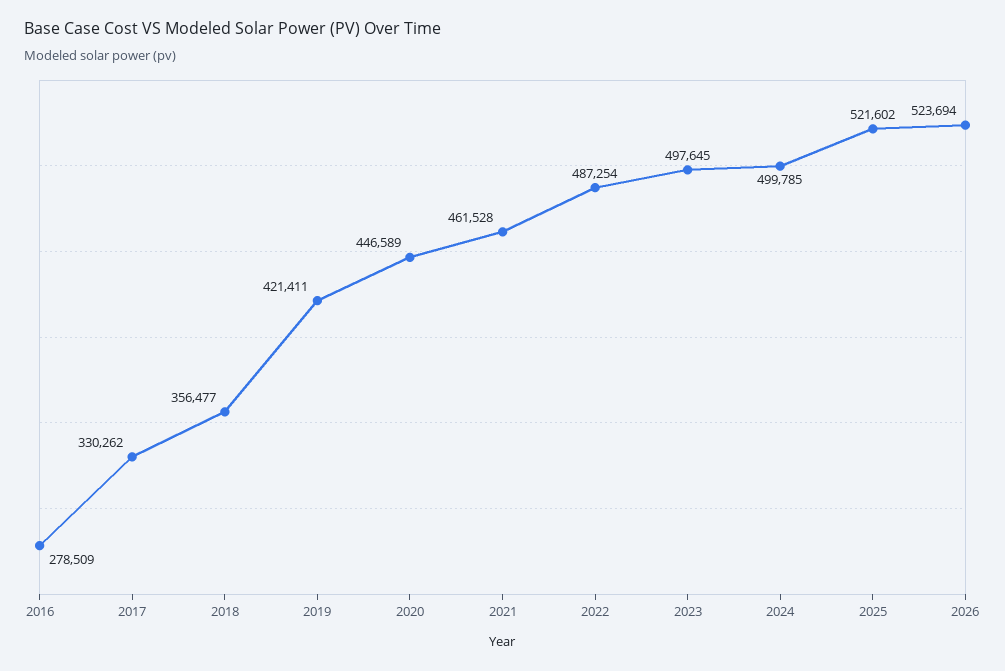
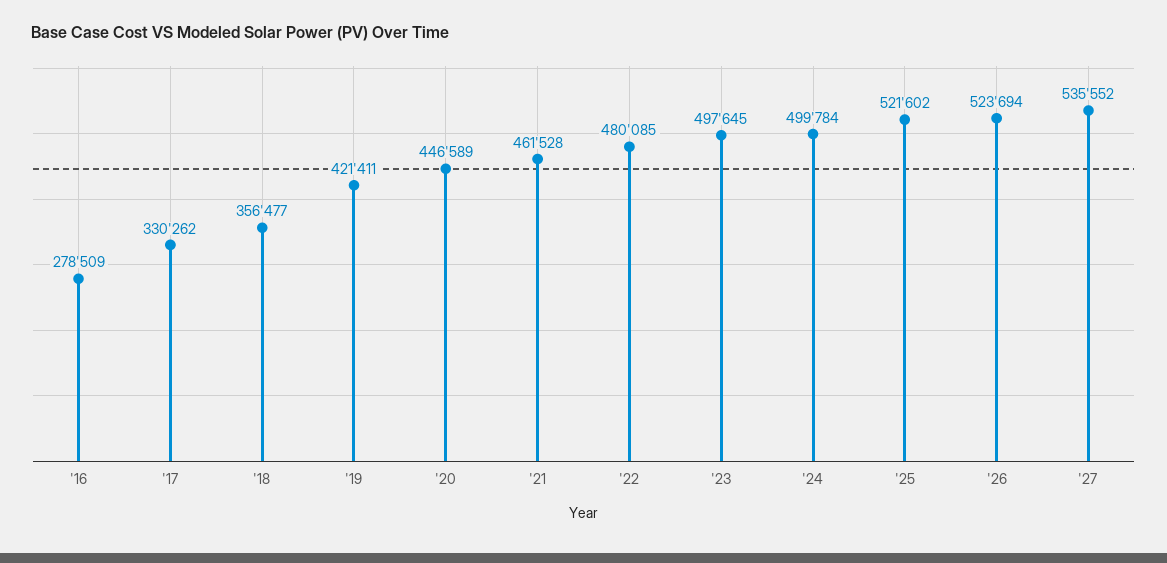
2022: 487254 -> 480085
2024: 499785 -> 499784
'27: none -> 535552

